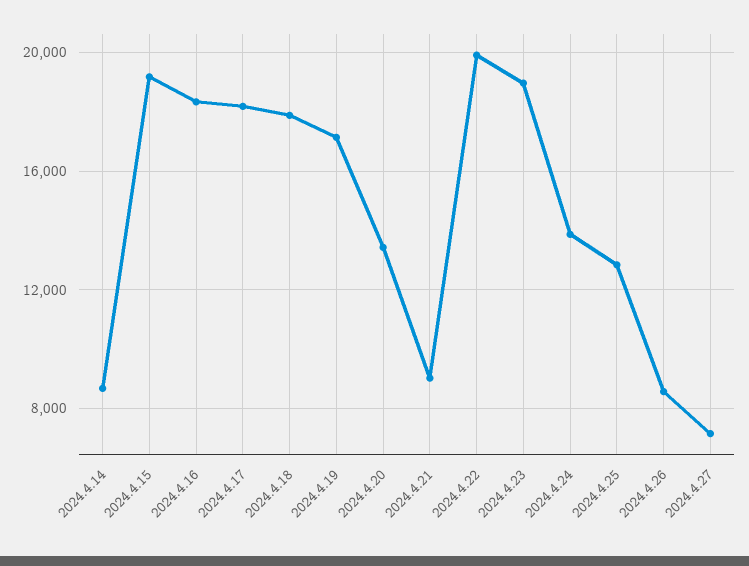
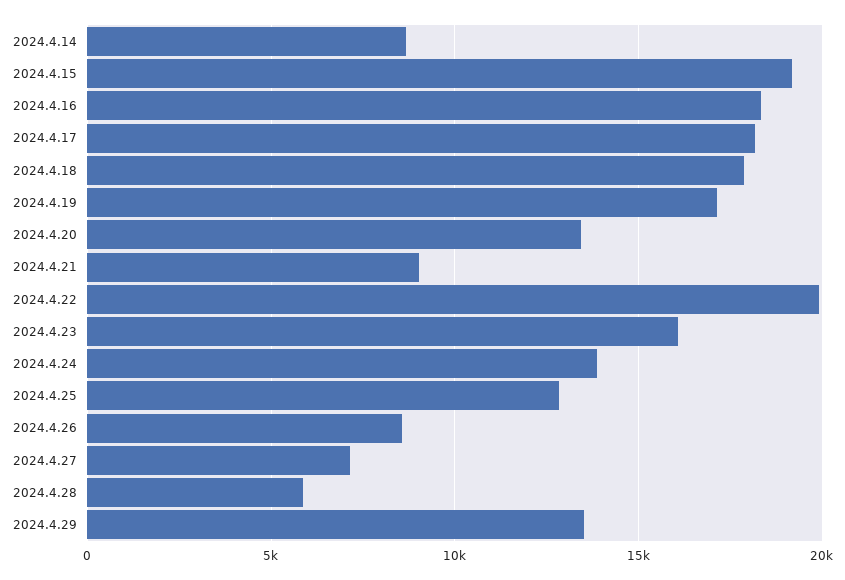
2024.4.23: 19000 -> 16000
2024.4.28: none -> 6000
2024.4.29: none -> 13500

